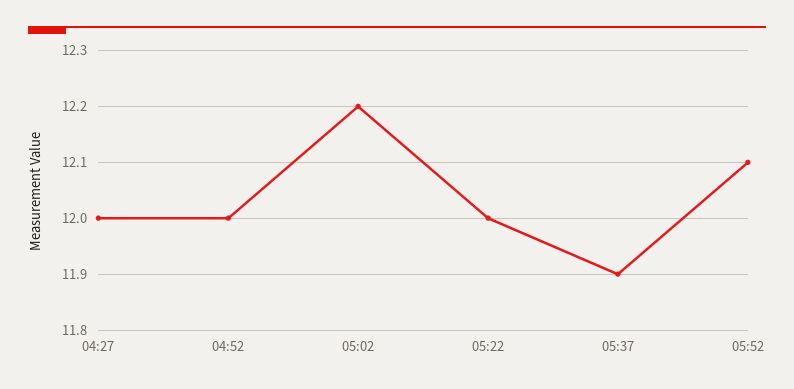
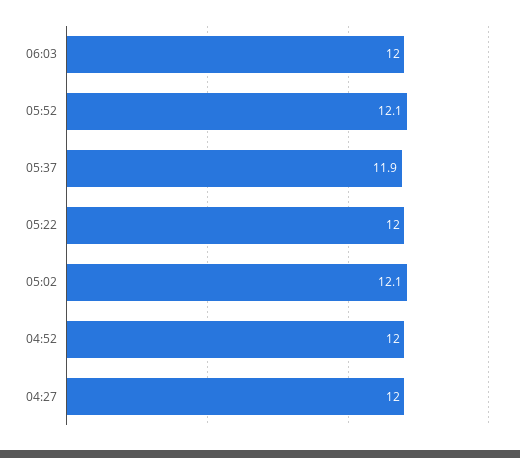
05:02: 12.2 -> 12.1
06:03: none -> 12

